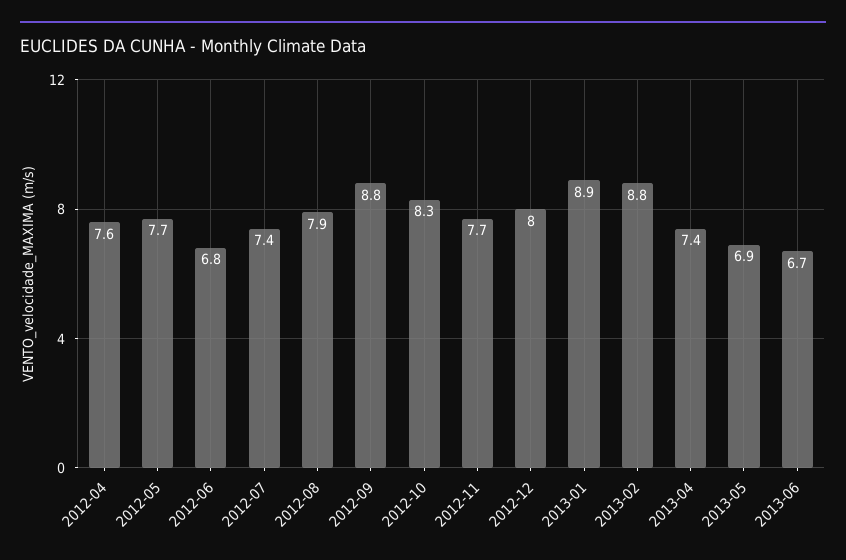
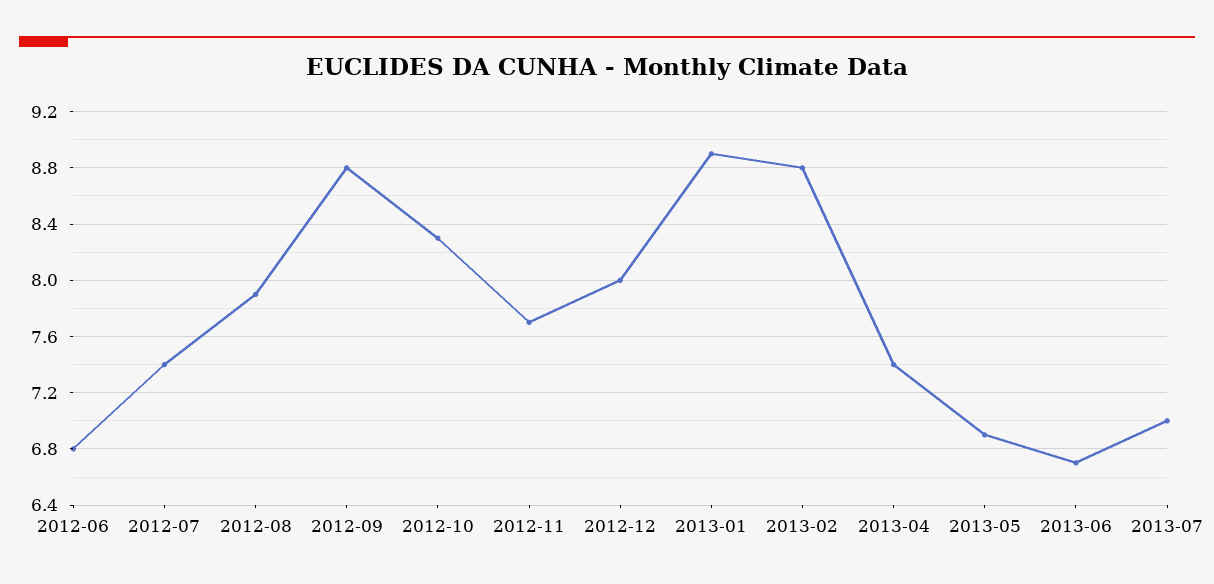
2012-04: 7.6 -> none
2012-05: 7.7 -> none
2013-07: none -> 7

